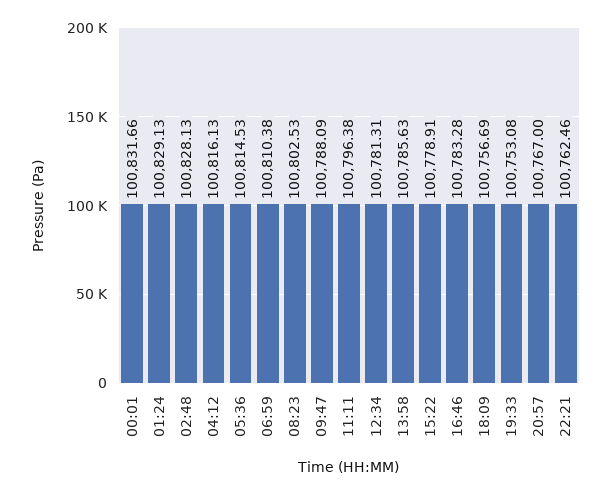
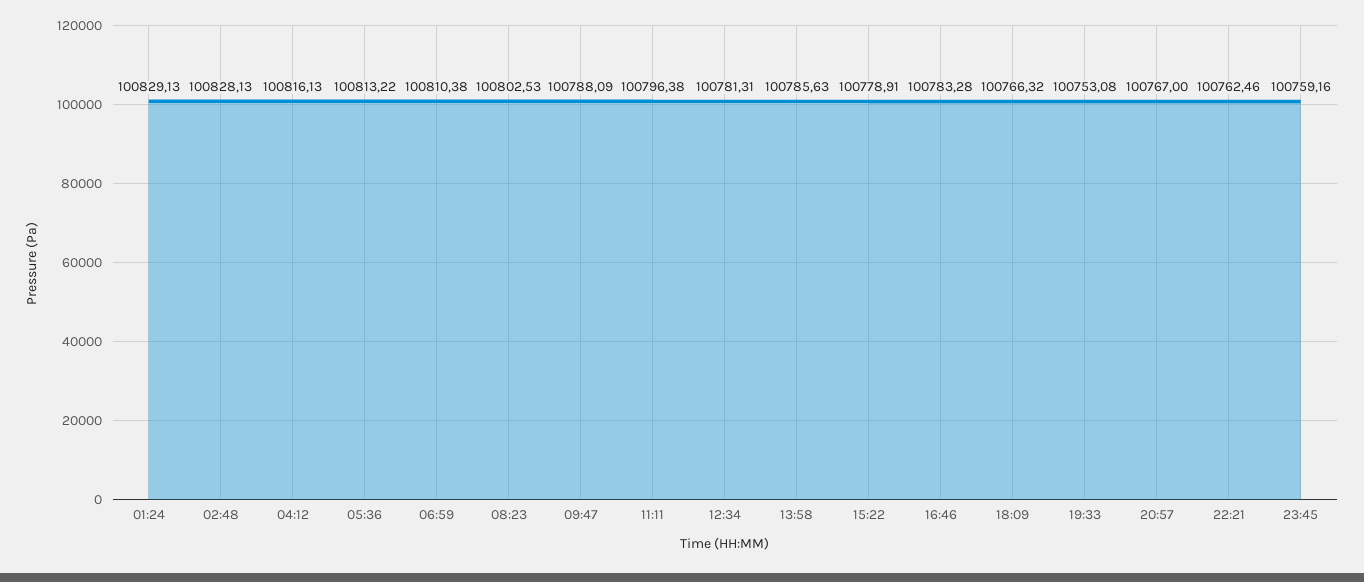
00:01: 100831.66 -> none
05:36: 100814.53 -> 100813.22
18:09: 100756.69 -> 100766.32
23:45: none -> 100759.16

